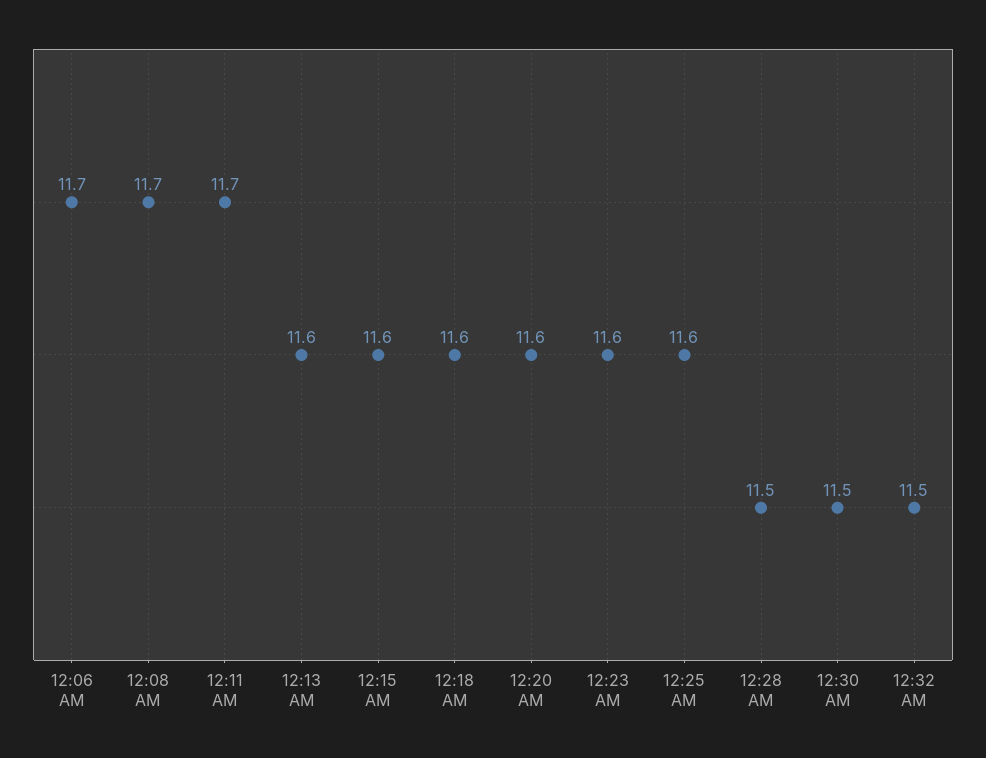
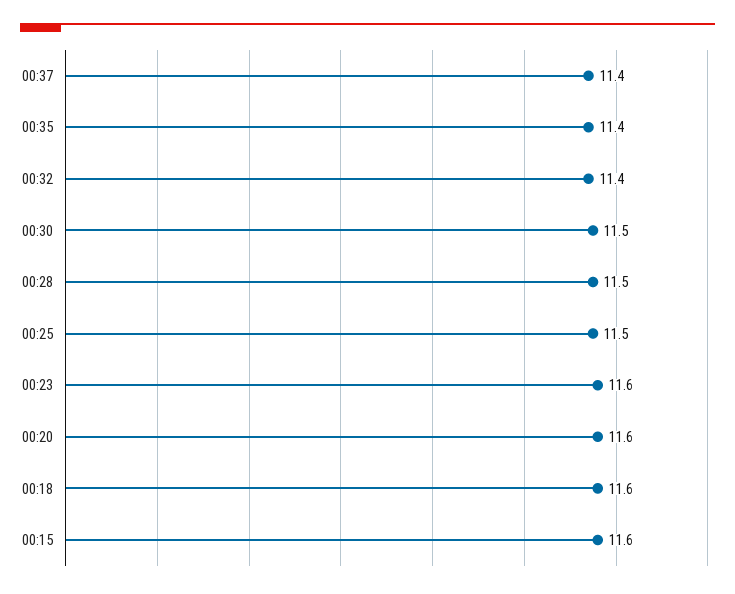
12:06 AM: 11.7 -> none
12:08 AM: 11.7 -> none
12:11 AM: 11.7 -> none
12:13 AM: 11.6 -> none
12:25 AM: 11.6 -> 11.5
12:32 AM: 11.5 -> 11.4
00:37: none -> 11.4
00:35: none -> 11.4

